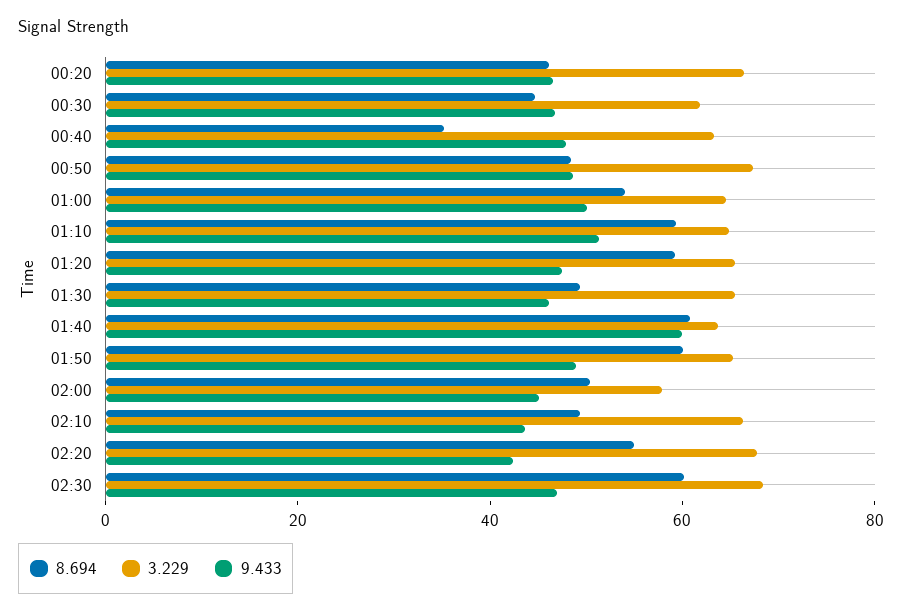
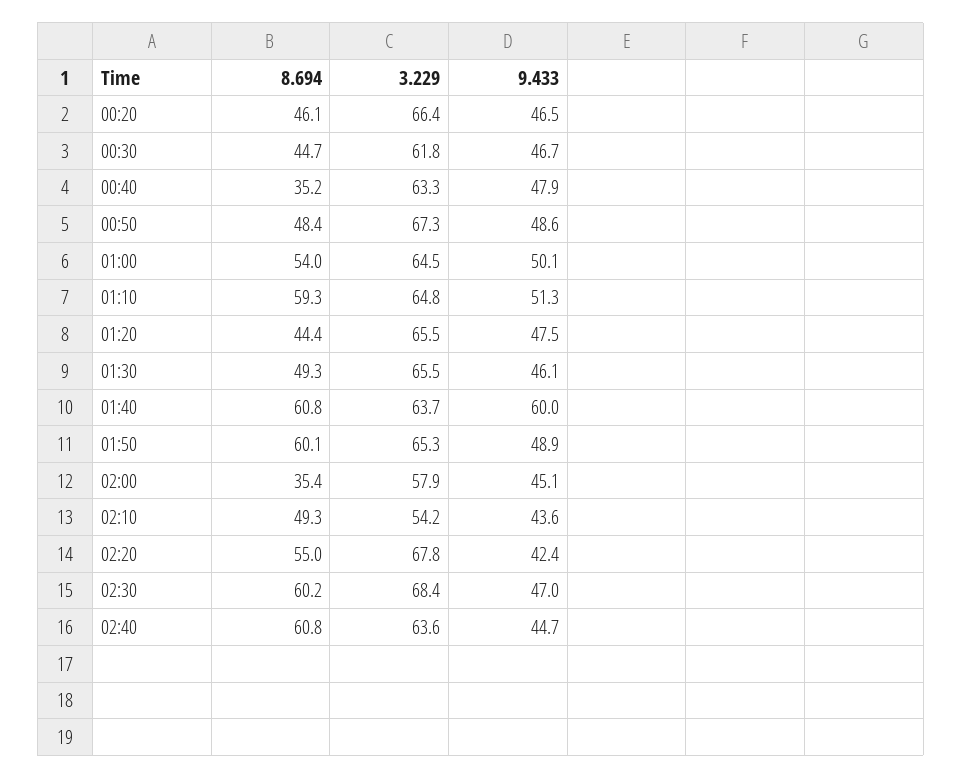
8.694, 01:20: 60 -> 44.4
8.694, 02:00: 50 -> 35.4
3.229, 02:10: 65 -> 54.2
8.694, 02:40: none -> 60.8
3.229, 02:40: none -> 63.6
9.433, 02:40: none -> 44.7

